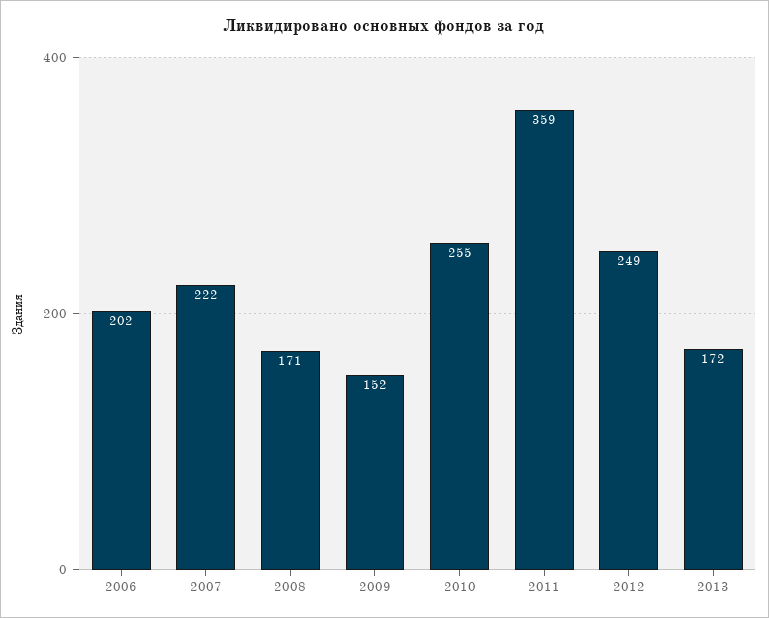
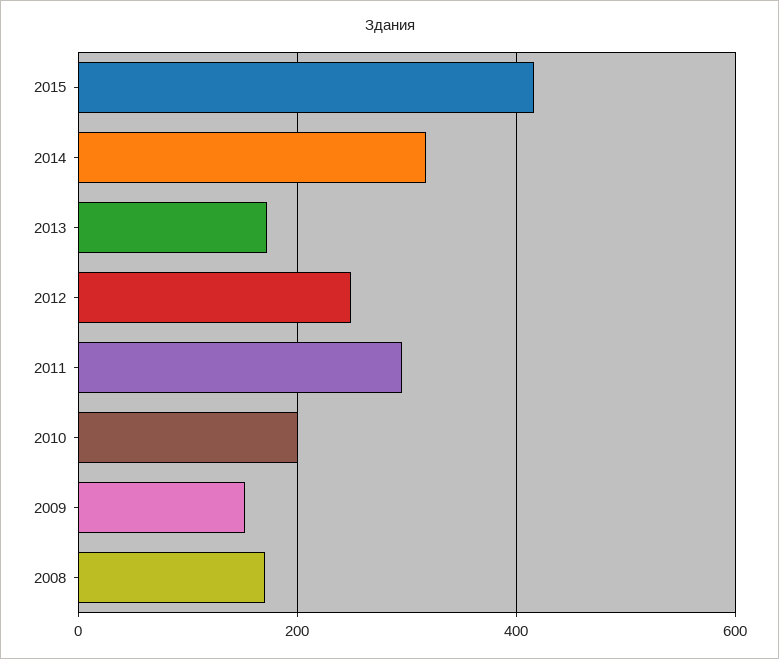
2006: 202 -> none
2007: 222 -> none
2010: 255 -> 200
2011: 359 -> 300
2015: none -> 420
2014: none -> 320

